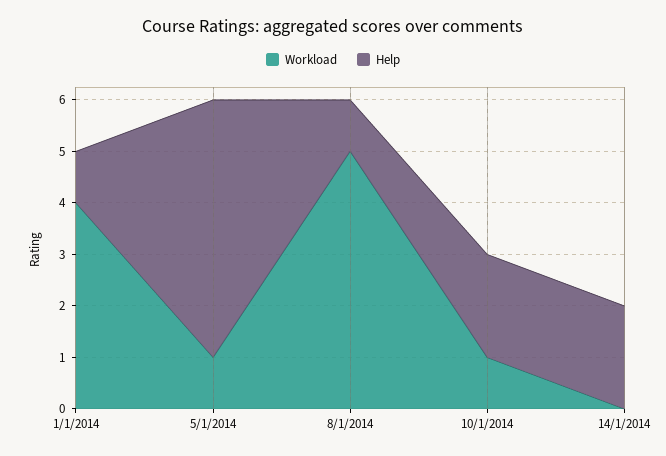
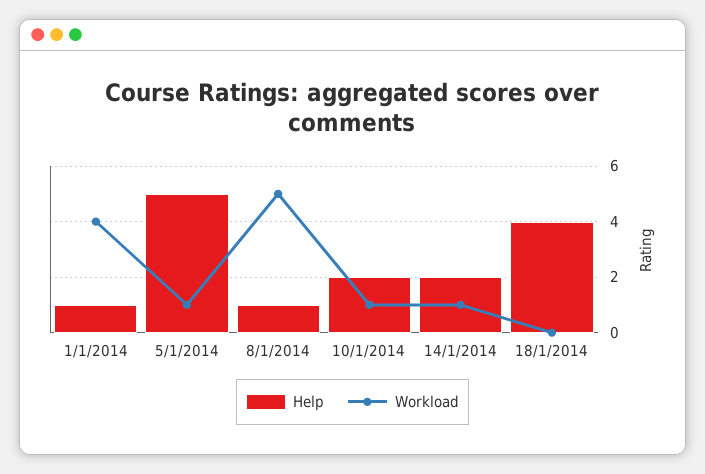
Workload, 14/1/2014: 0 -> 1
Help, 18/1/2014: none -> 4
Workload, 18/1/2014: none -> 0

